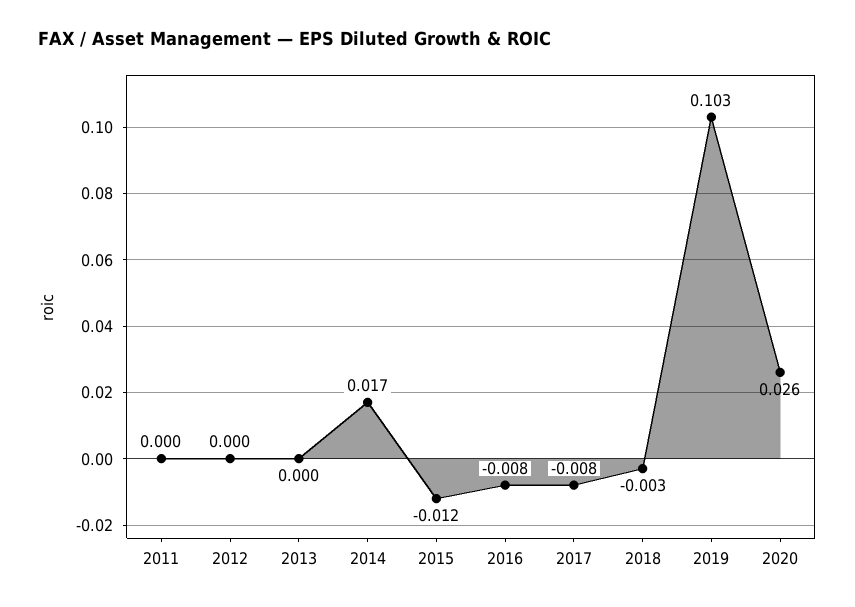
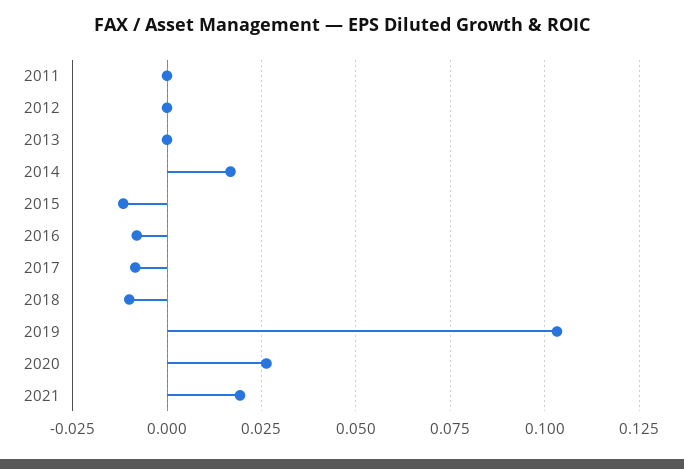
2018: -0.003 -> -0.01
2021: none -> 0.02

